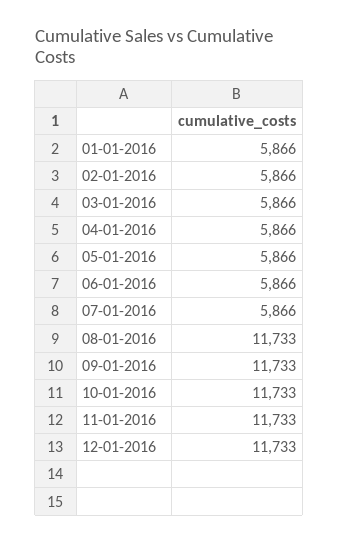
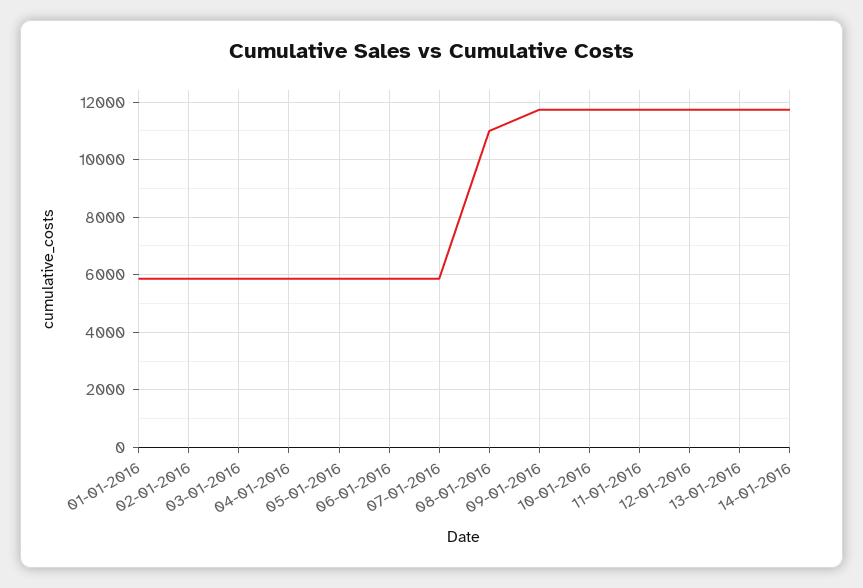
08-01-2016: 11733 -> 11000
13-01-2016: none -> 11750
14-01-2016: none -> 11750

